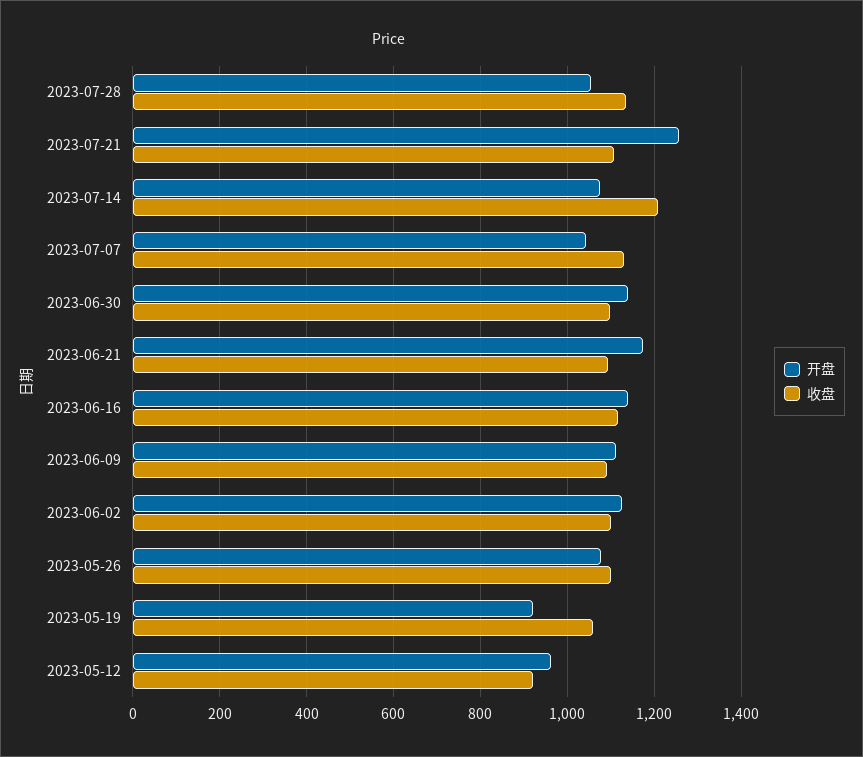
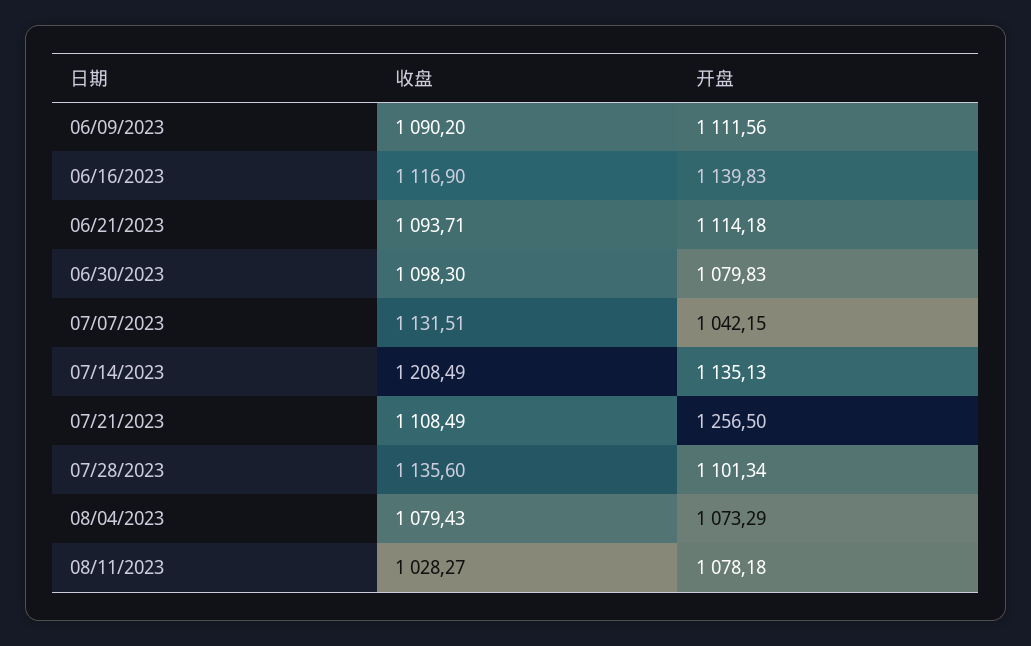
开盘, 2023-07-28: 1060 -> 1101.34
开盘, 2023-07-14: 1080 -> 1135.13
开盘, 2023-06-30: 1140 -> 1079.83
开盘, 2023-06-21: 1180 -> 1114.18
开盘, 2023-06-02: 1120 -> none
收盘, 2023-06-02: 1100 -> none
开盘, 2023-05-26: 1080 -> none
收盘, 2023-05-26: 1100 -> none
开盘, 2023-05-19: 920 -> none
收盘, 2023-05-19: 1060 -> none
开盘, 2023-05-12: 960 -> none
收盘, 2023-05-12: 920 -> none
收盘, 08/04/2023: none -> 1079.43
开盘, 08/04/2023: none -> 1073.29
收盘, 08/11/2023: none -> 1028.27
开盘, 08/11/2023: none -> 1078.18

